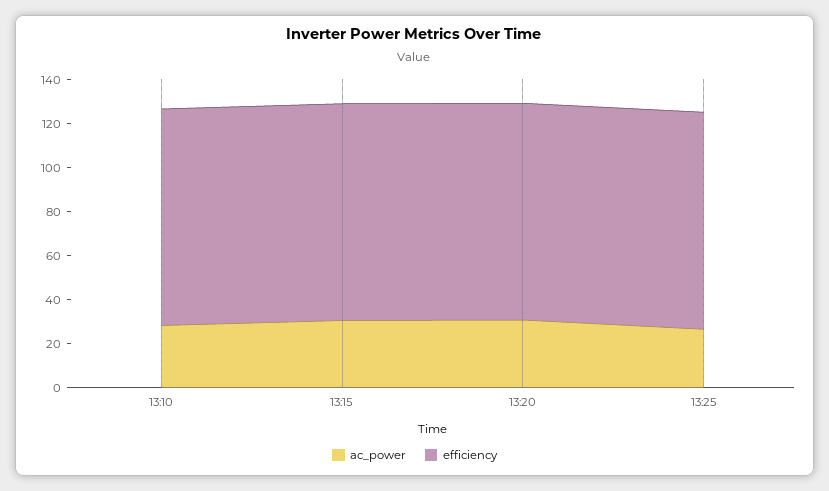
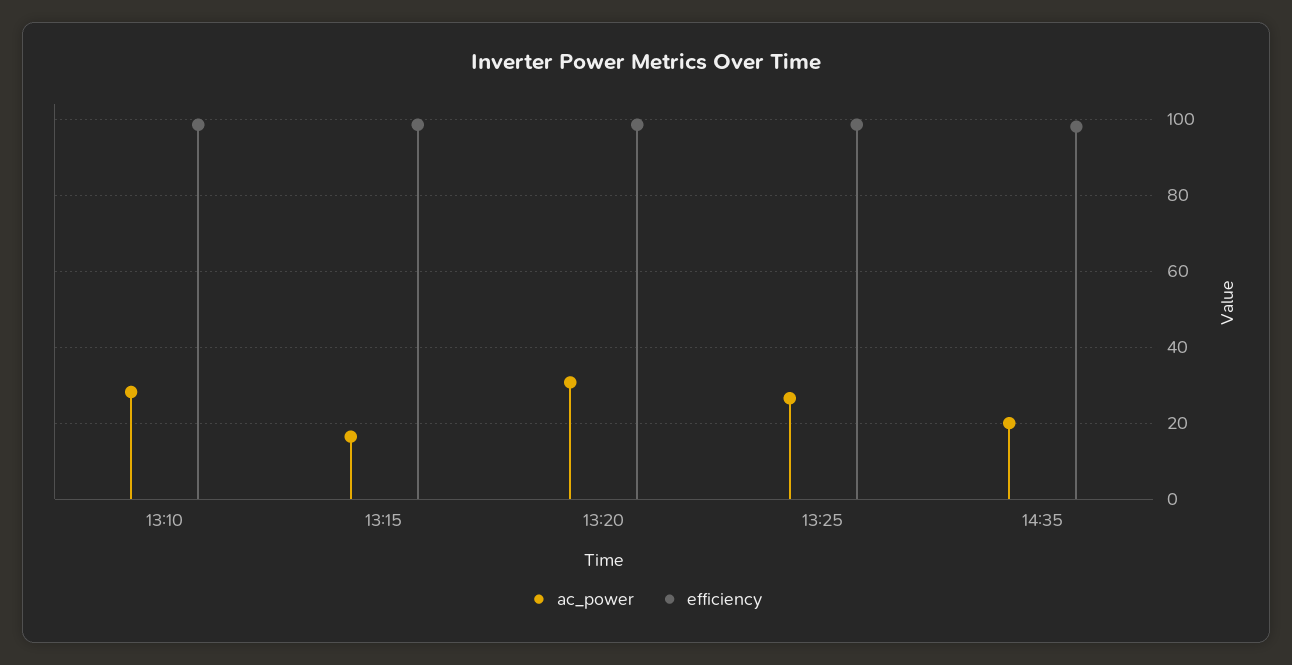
ac_power, 13:15: 30 -> 16
ac_power, 14:35: none -> 20
efficiency, 14:35: none -> 98

